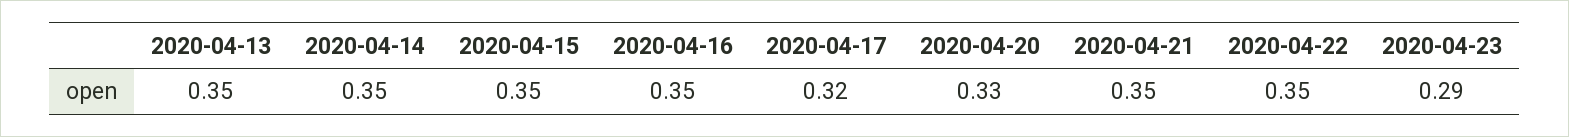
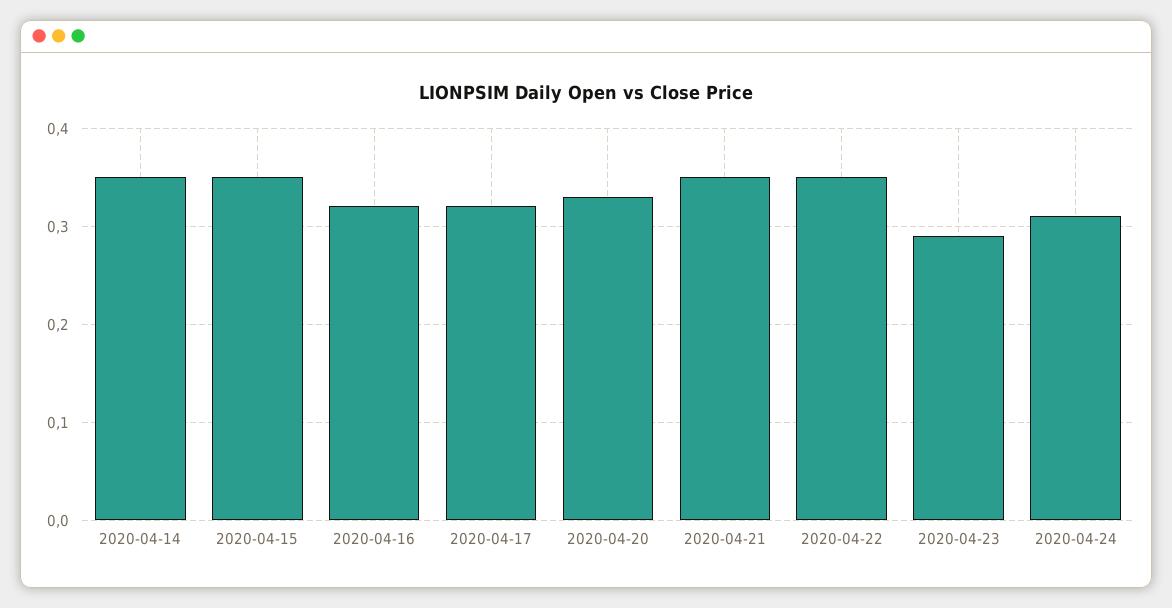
2020-04-13: 0.35 -> none
2020-04-16: 0.35 -> 0.32
2020-04-24: none -> 0.31

